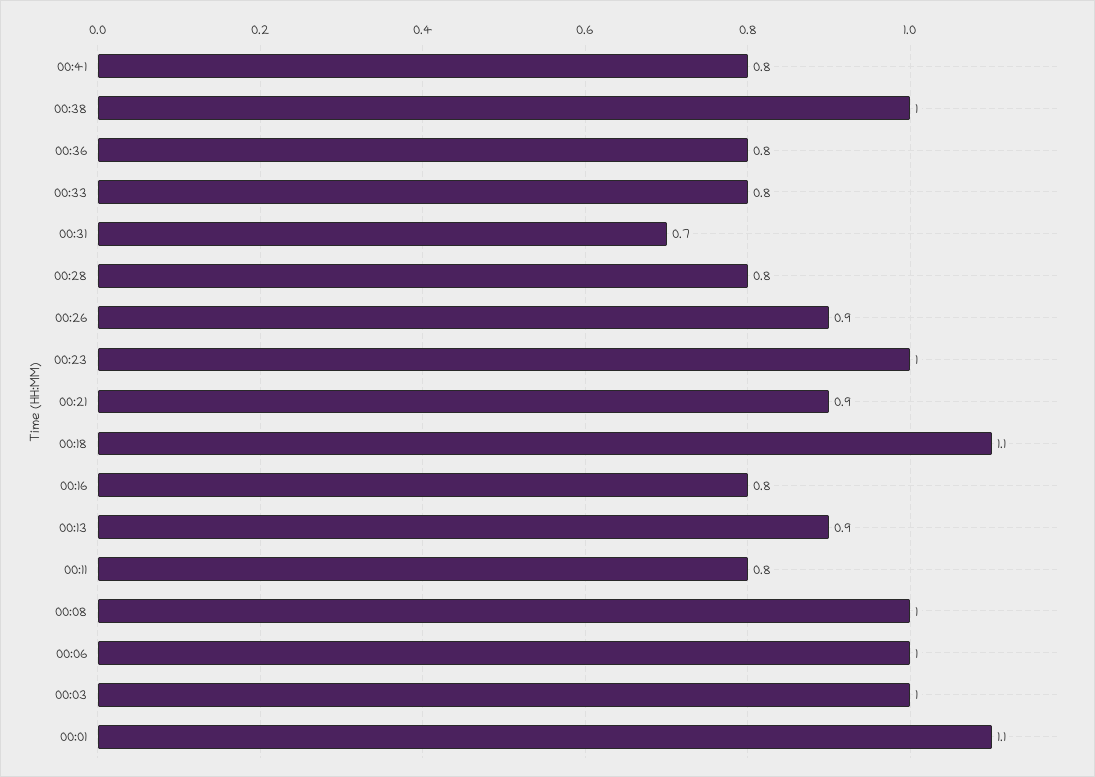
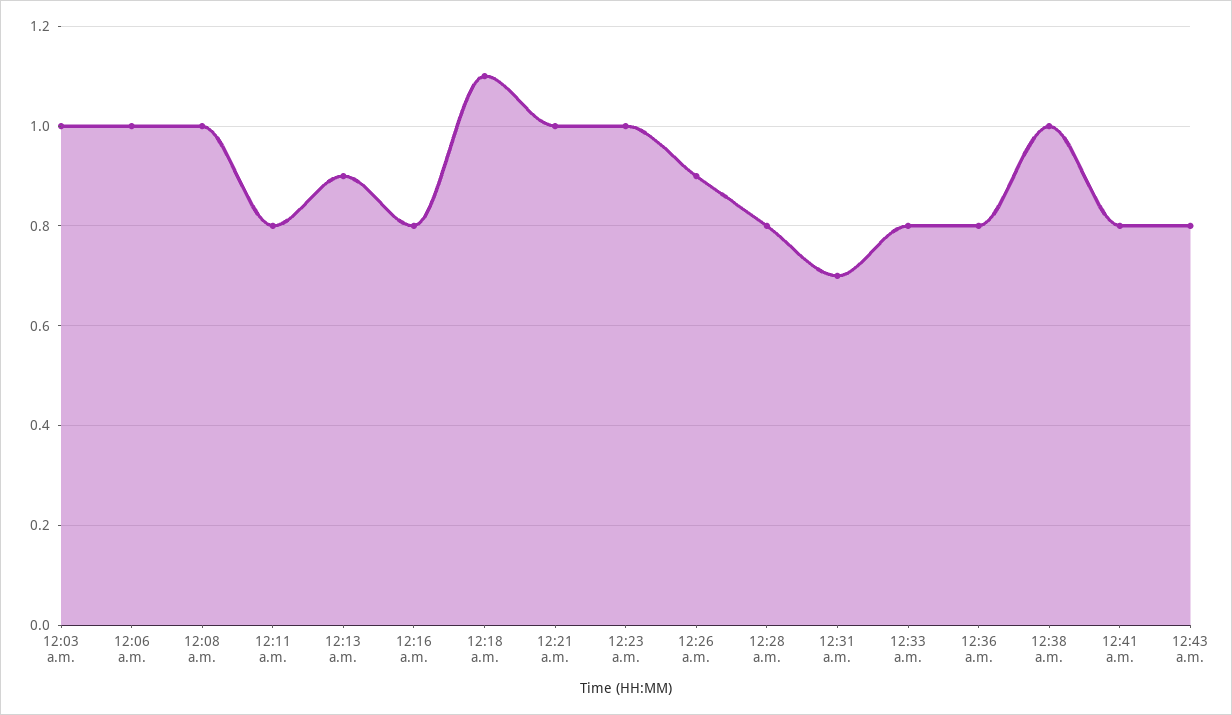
00:21: 0.9 -> 1
00:01: 1.1 -> none
12:43 a.m.: none -> 0.8

